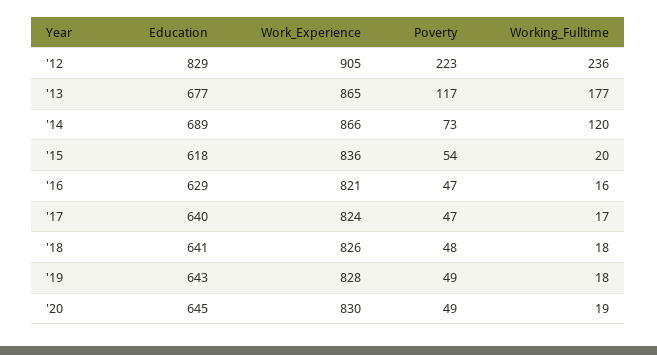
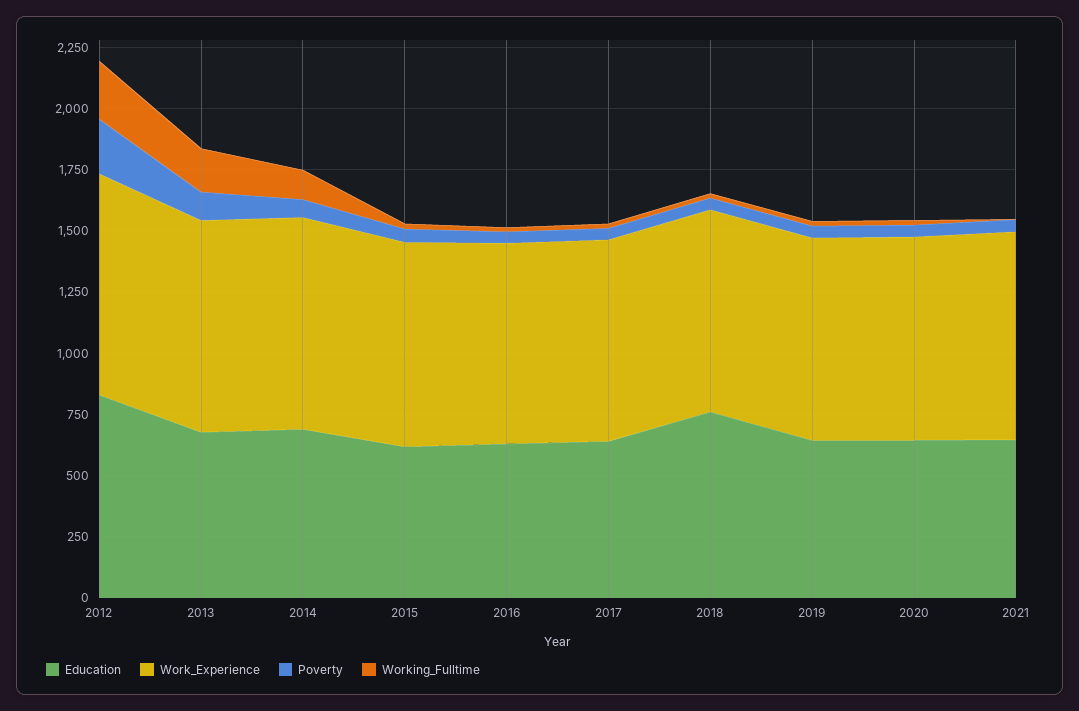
Education, '18: 641 -> 750
Education, 2021: none -> 650
Work_Experience, 2021: none -> 850
Poverty, 2021: none -> 50
Working_Fulltime, 2021: none -> 0

